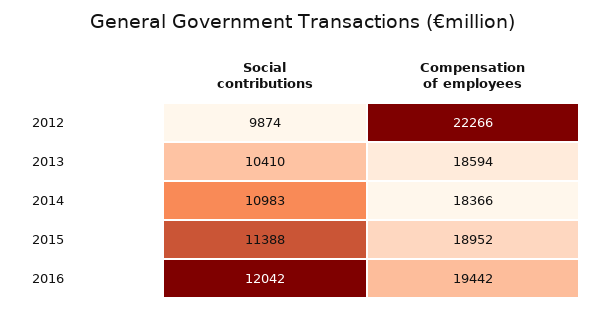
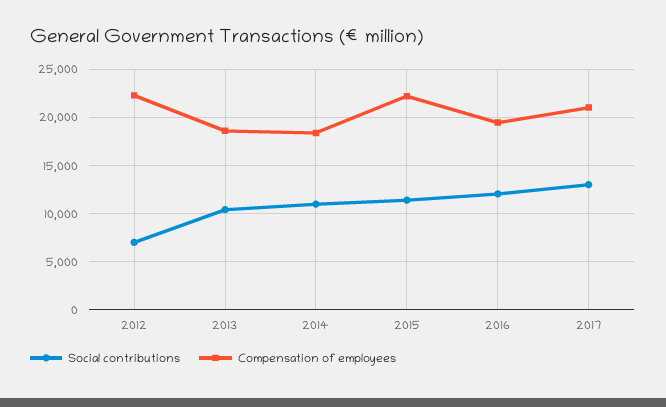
Social contributions, 2012: 9874 -> 7000
Compensation of employees, 2015: 18952 -> 22000
Social contributions, 2017: none -> 13000
Compensation of employees, 2017: none -> 21000

